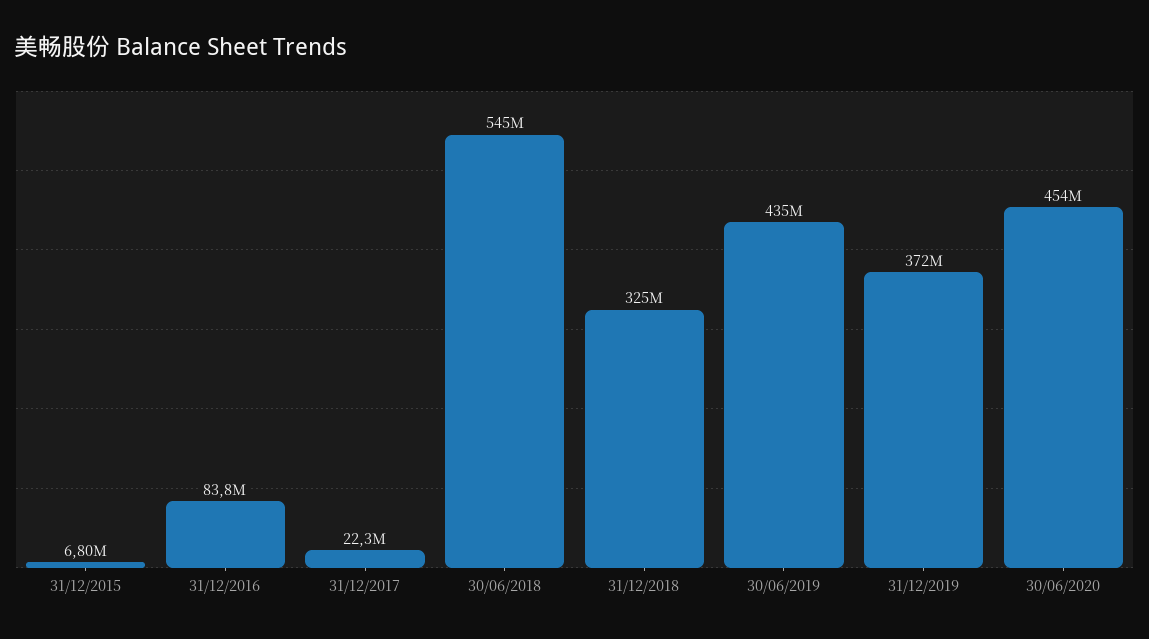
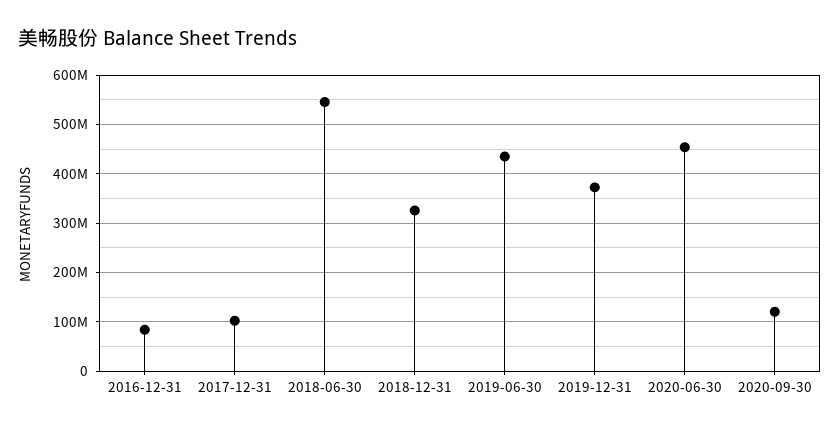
31/12/2015: 6800000 -> none
31/12/2017: 22300000 -> 100000000
2020-09-30: none -> 120000000

